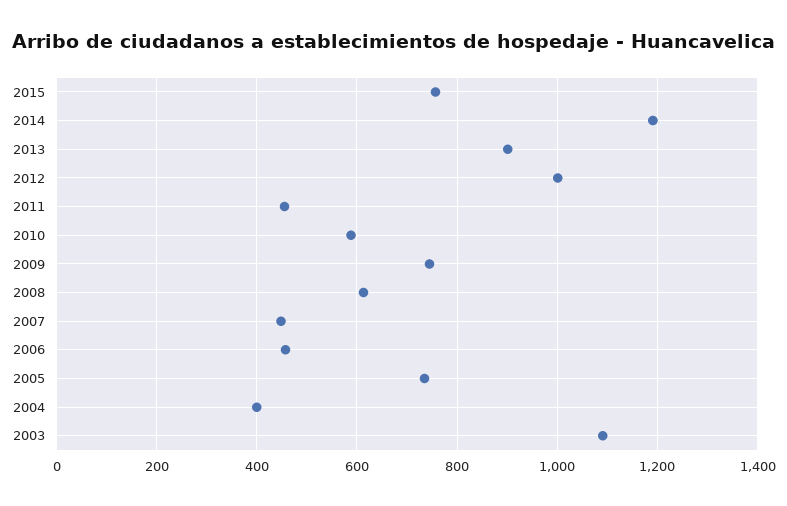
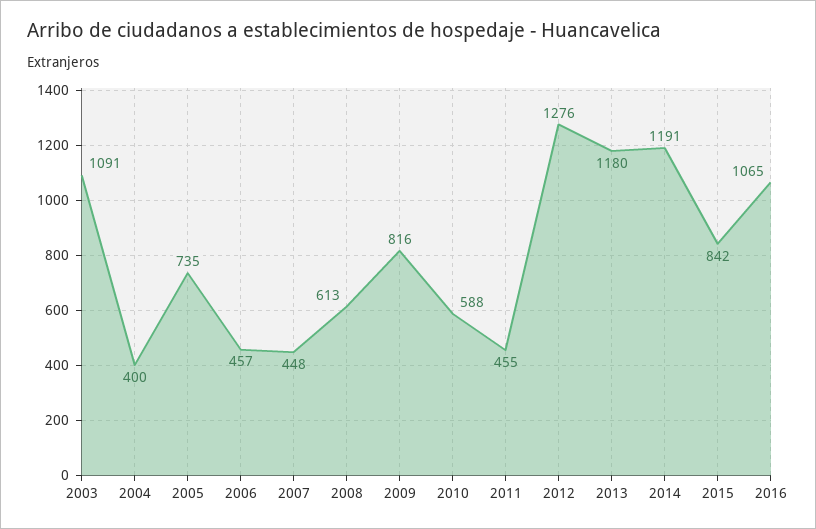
2015: 760 -> 842
2013: 900 -> 1180
2012: 1000 -> 1276
2009: 740 -> 816
2016: none -> 1065

